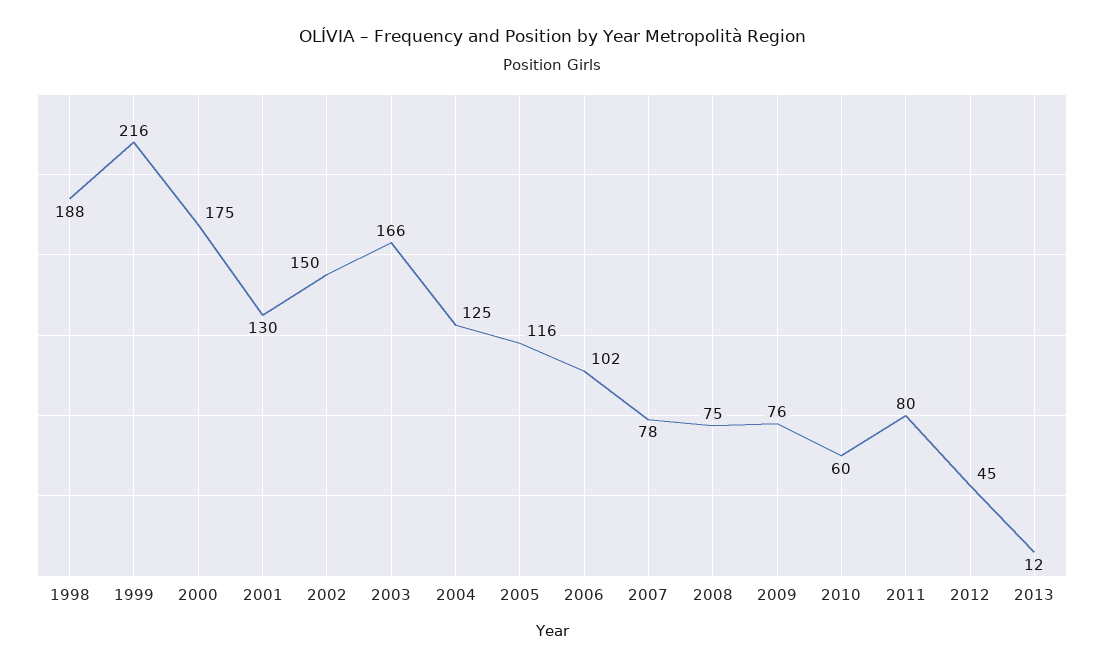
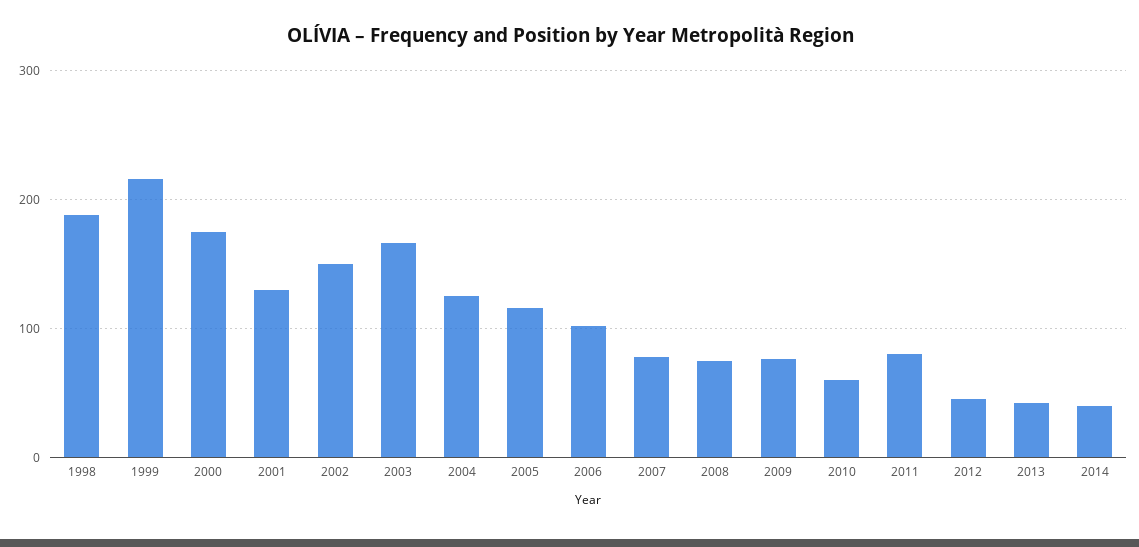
2013: 12 -> 40
2014: none -> 40

